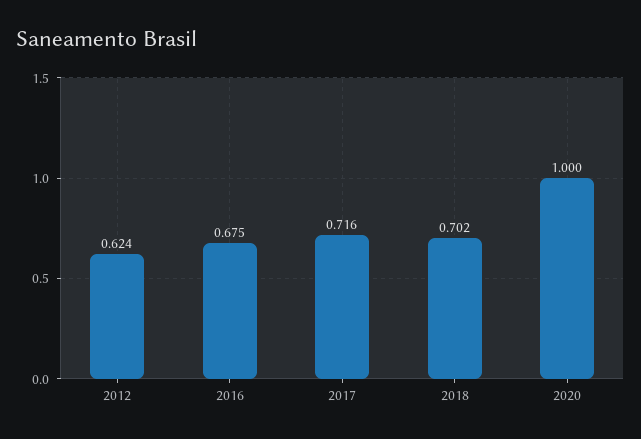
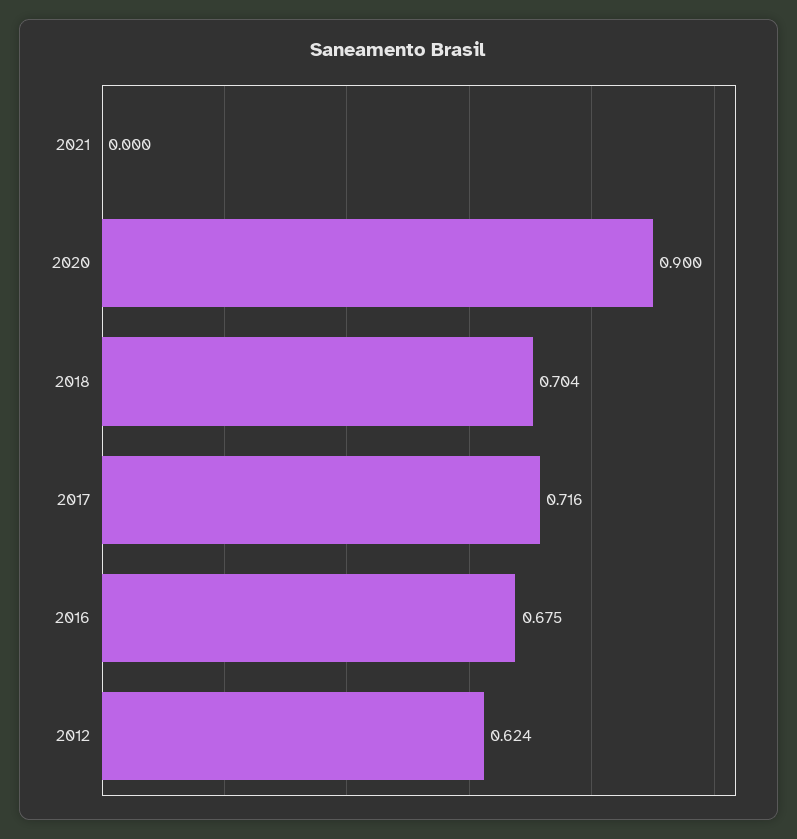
2018: 0.702 -> 0.704
2020: 1 -> 0.9
2021: none -> 0

